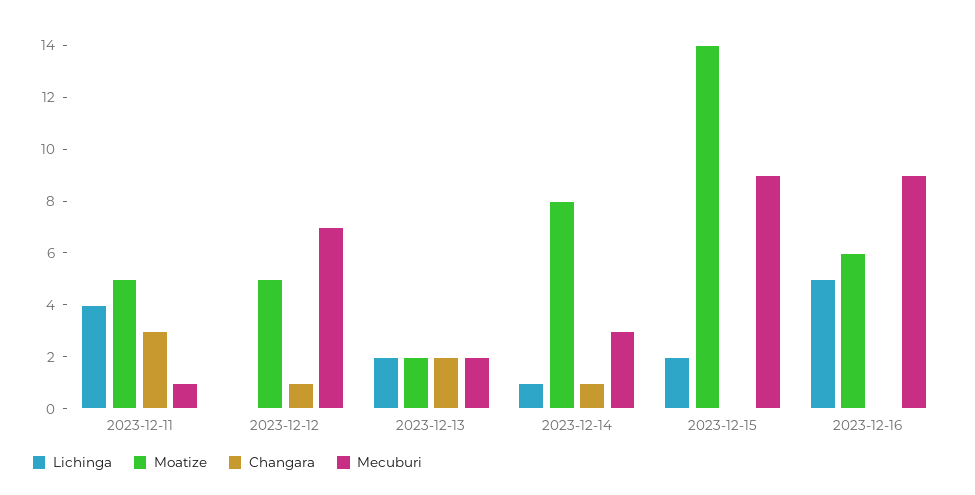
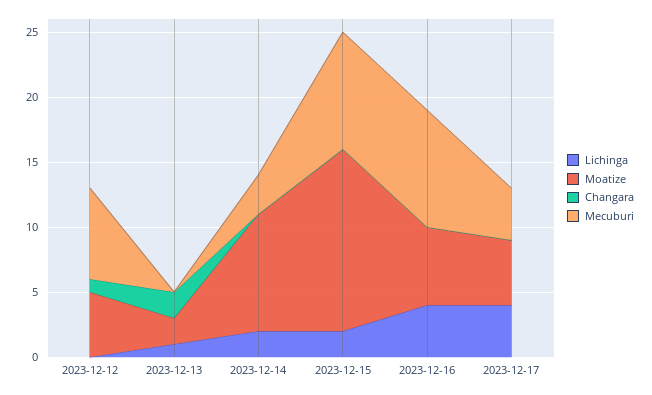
Lichinga, 2023-12-11: 4 -> none
Moatize, 2023-12-11: 5 -> none
Changara, 2023-12-11: 3 -> none
Mecuburi, 2023-12-11: 1 -> none
Lichinga, 2023-12-13: 2 -> 1
Mecuburi, 2023-12-13: 2 -> 0
Lichinga, 2023-12-14: 1 -> 2
Moatize, 2023-12-14: 8 -> 9
Changara, 2023-12-14: 1 -> 0
Lichinga, 2023-12-16: 5 -> 4
Lichinga, 2023-12-17: none -> 4
Moatize, 2023-12-17: none -> 5
Changara, 2023-12-17: none -> 0
Mecuburi, 2023-12-17: none -> 4

